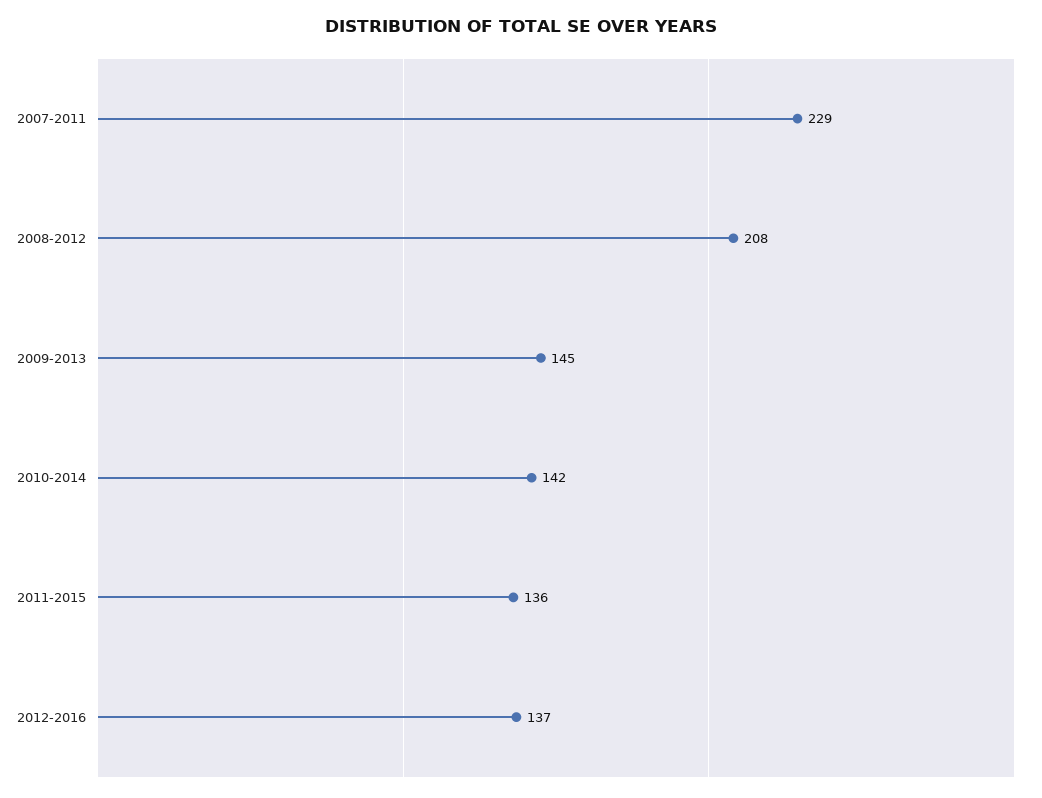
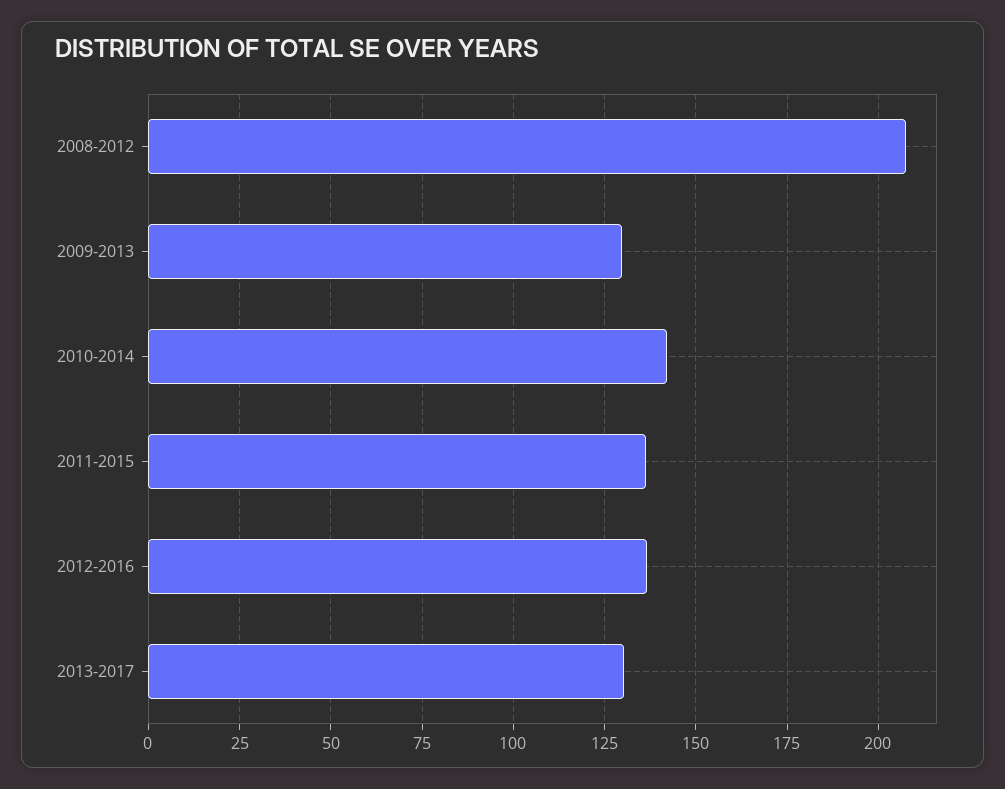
2007-2011: 229 -> none
2009-2013: 145 -> 130
2013-2017: none -> 130

